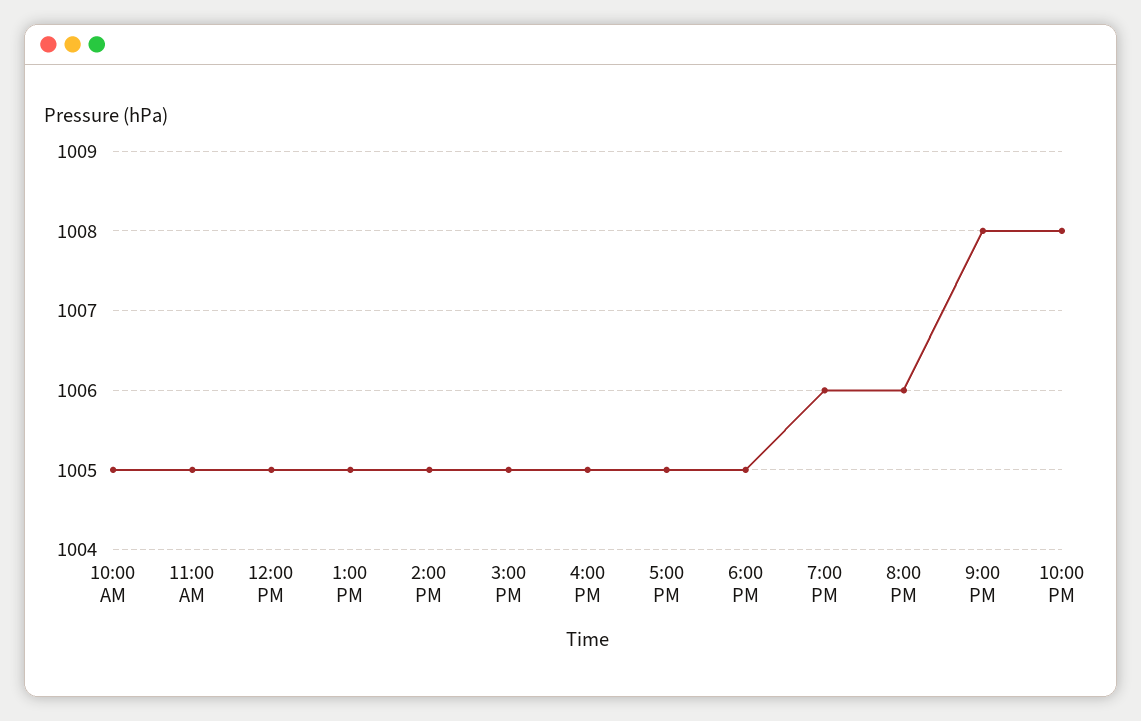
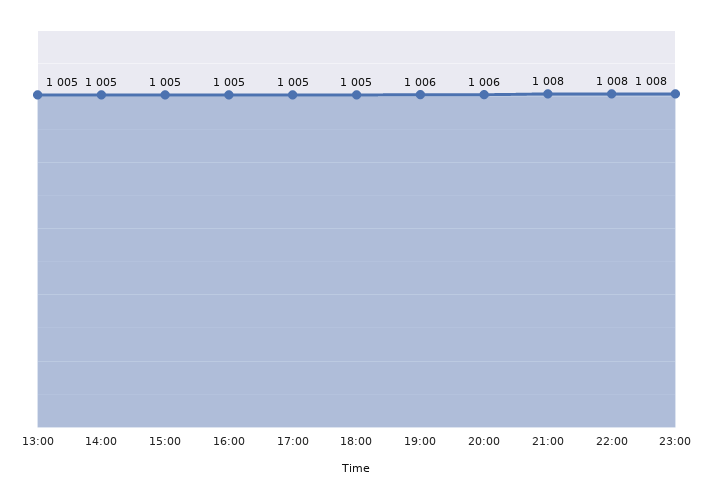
10:00 AM: 1005 -> none
11:00 AM: 1005 -> none
12:00 PM: 1005 -> none
23:00: none -> 1008

